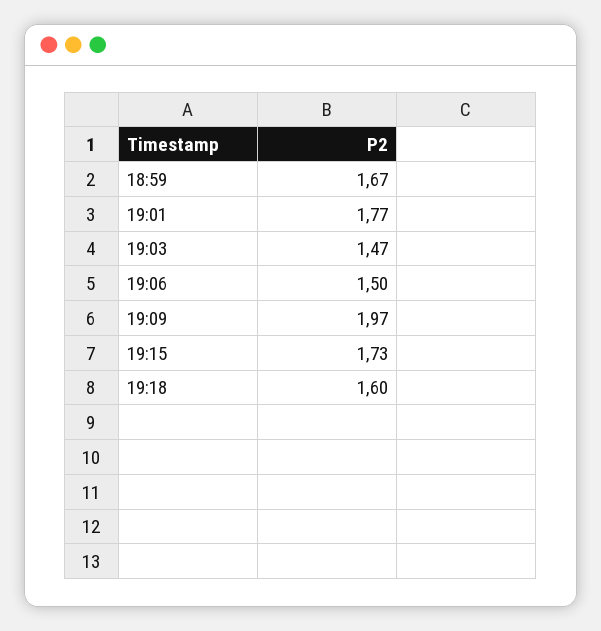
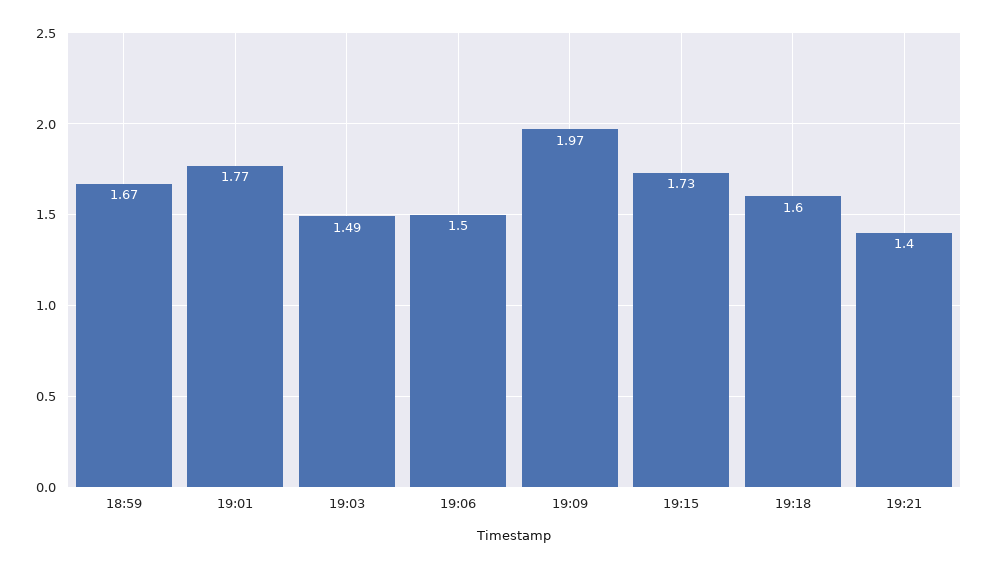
19:03: 1.47 -> 1.49
19:21: none -> 1.4

